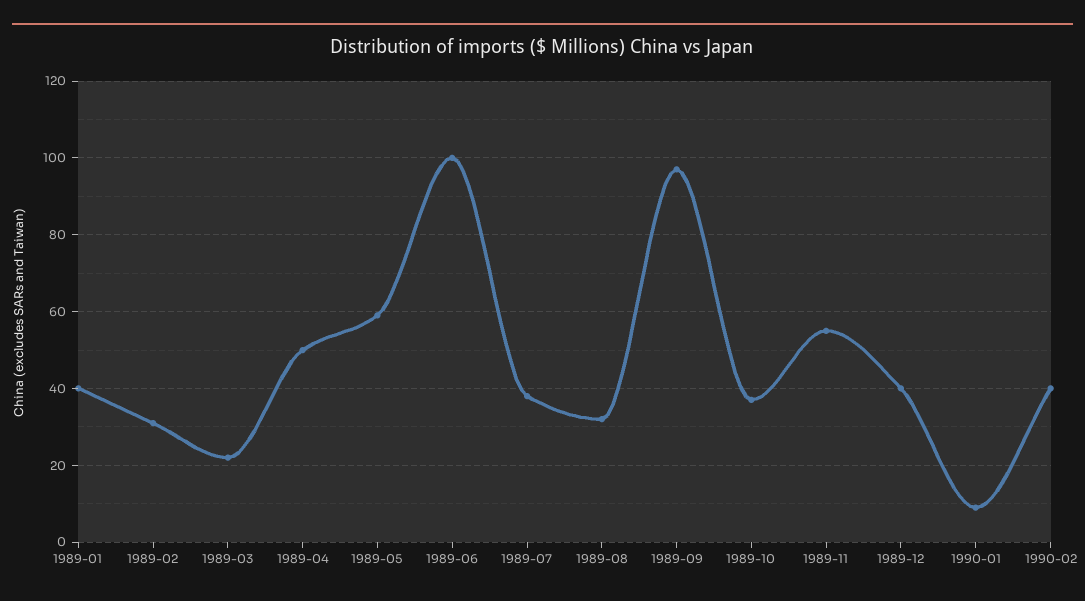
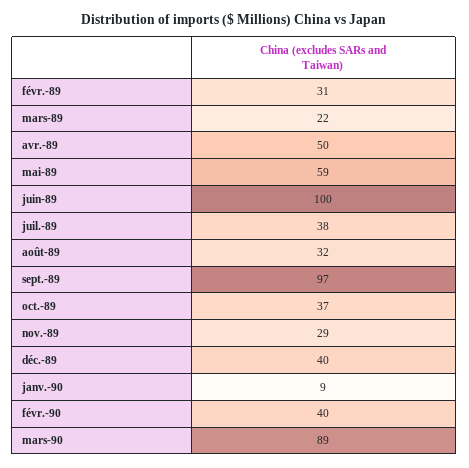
1989-01: 40 -> none
1989-11: 55 -> 29
mars-90: none -> 89

